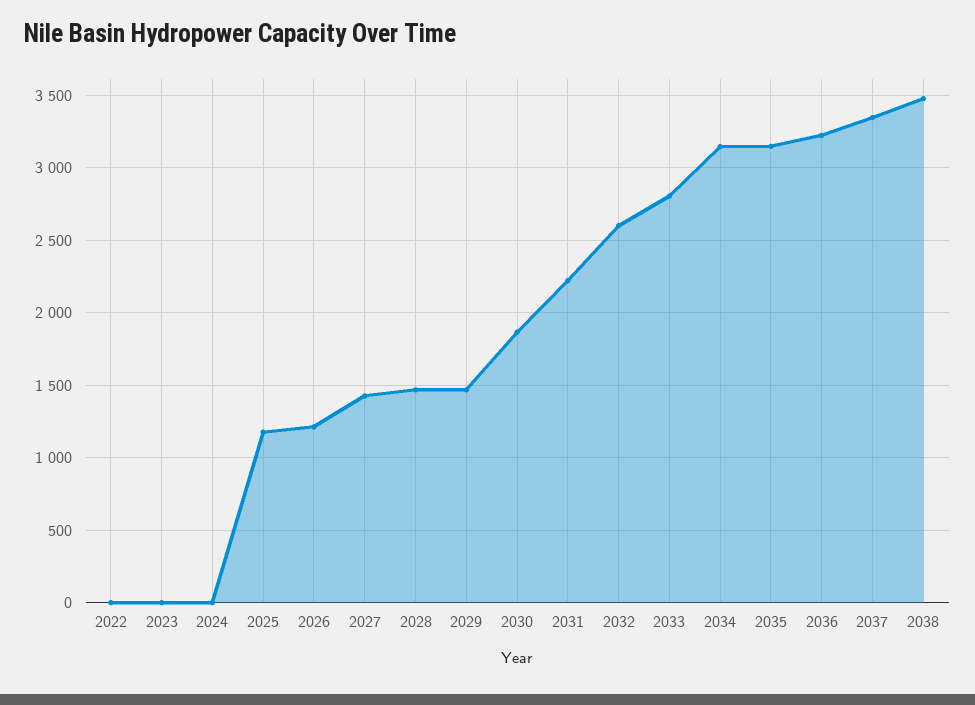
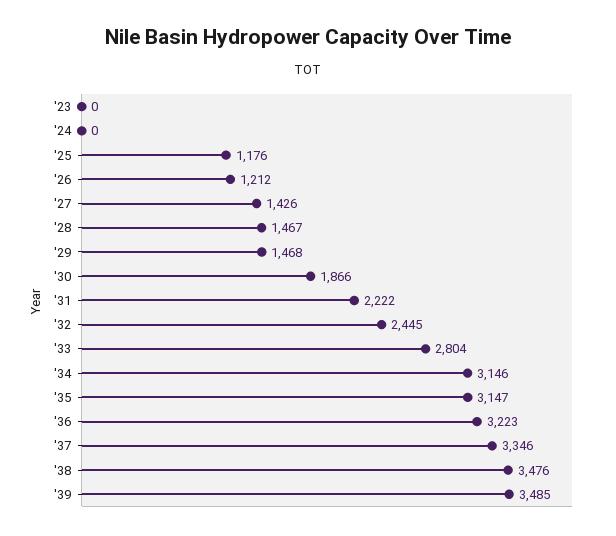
2022: 0 -> none
2032: 2600 -> 2445
'39: none -> 3485

